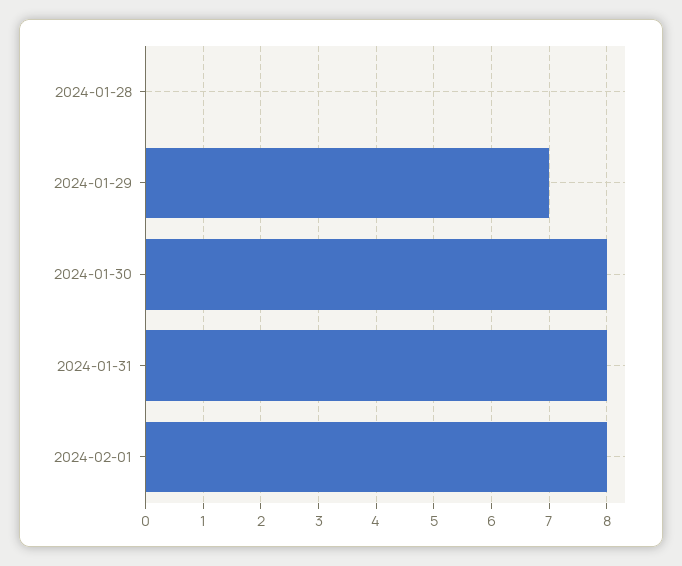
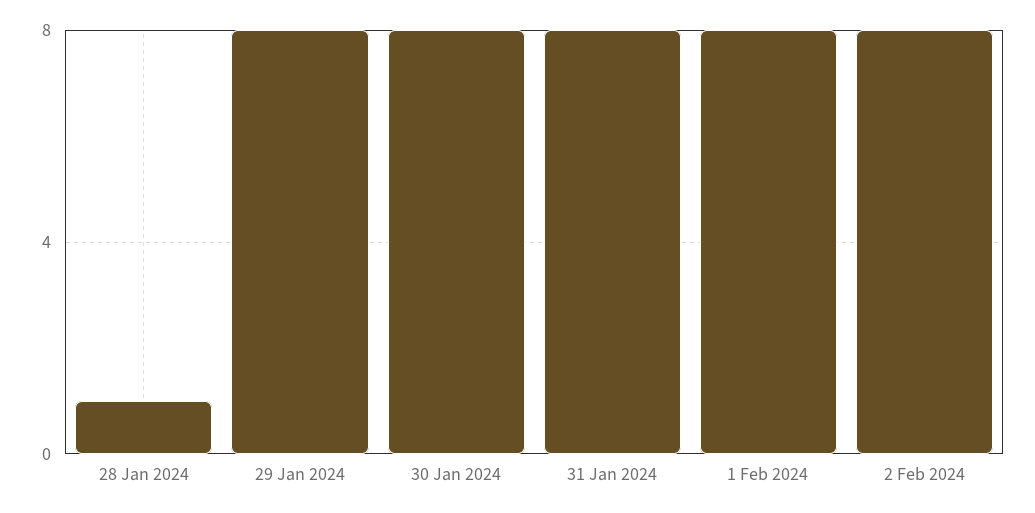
2024-01-28: 0 -> 1
2024-01-29: 7 -> 8
2 Feb 2024: none -> 8

